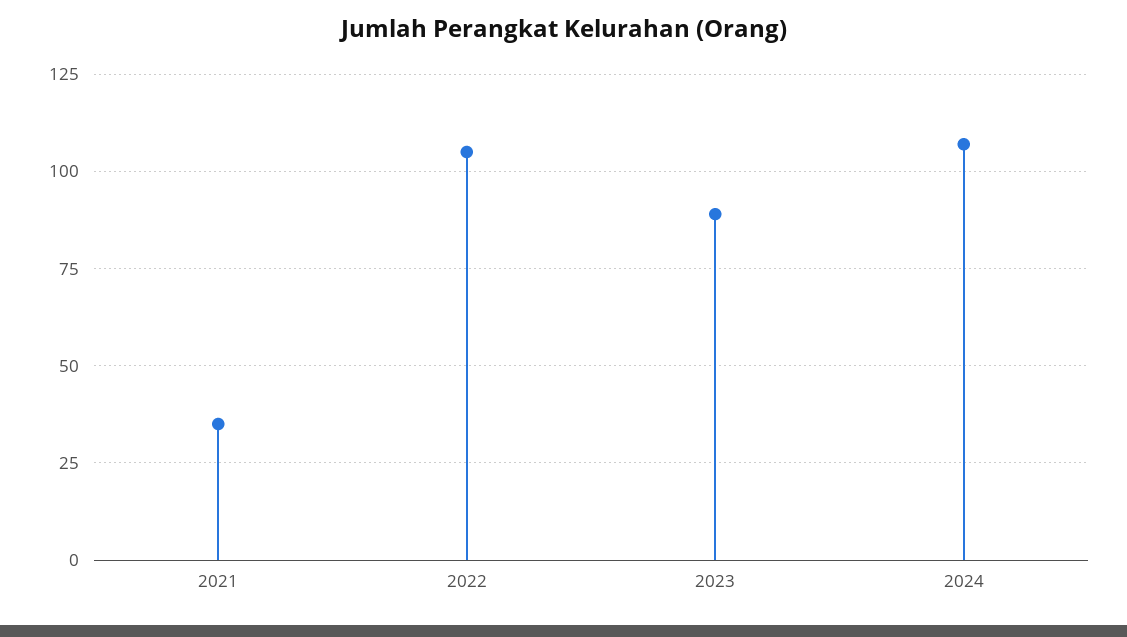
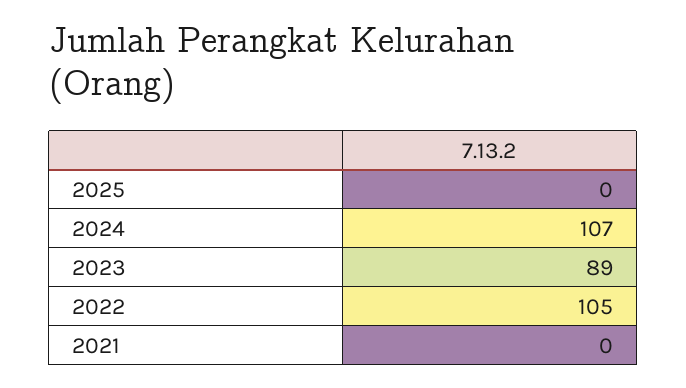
2021: 35 -> 0
2025: none -> 0

